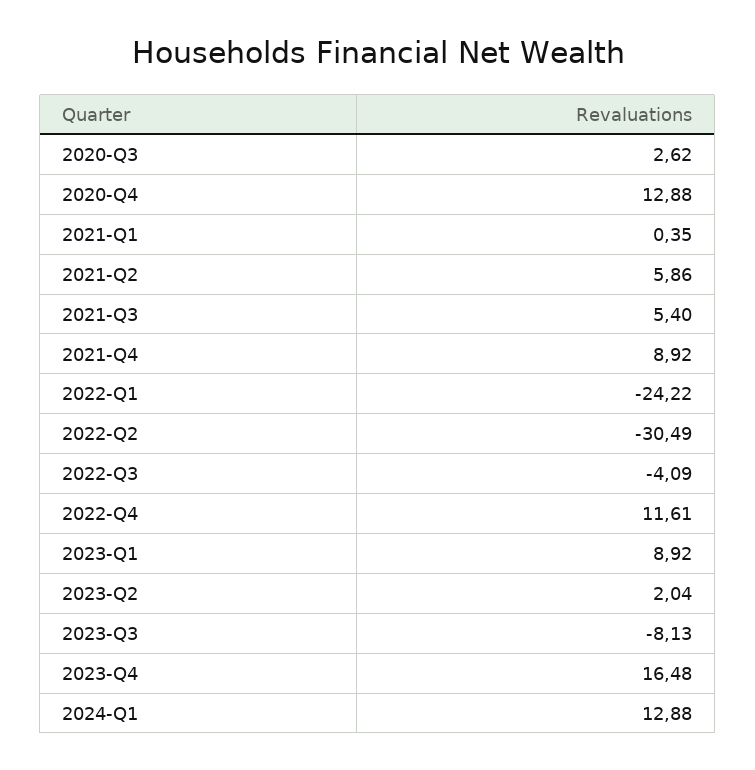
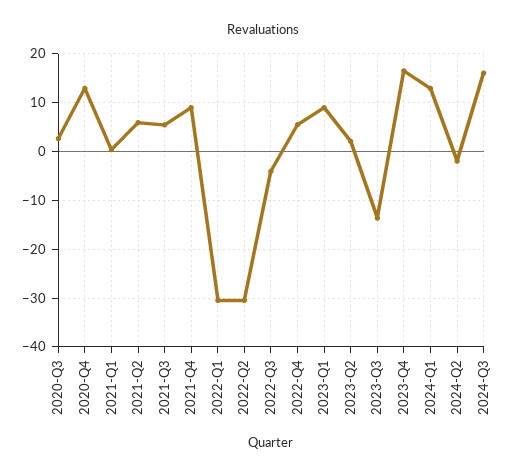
2022-Q1: -24.22 -> -30
2022-Q4: 11.61 -> 6
2023-Q3: -8.13 -> -14
2024-Q2: none -> -2
2024-Q3: none -> 16

